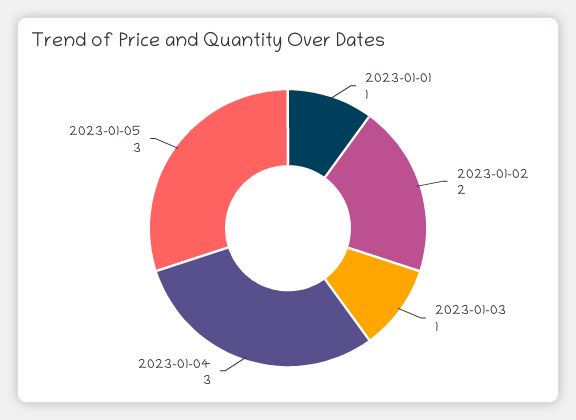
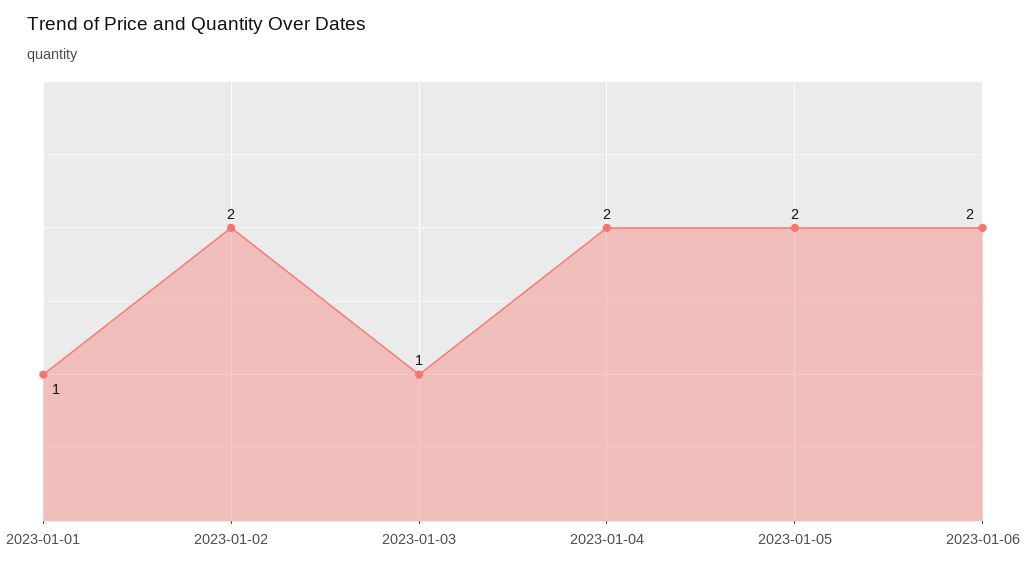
2023-01-04: 3 -> 2
2023-01-05: 3 -> 2
2023-01-06: none -> 2

